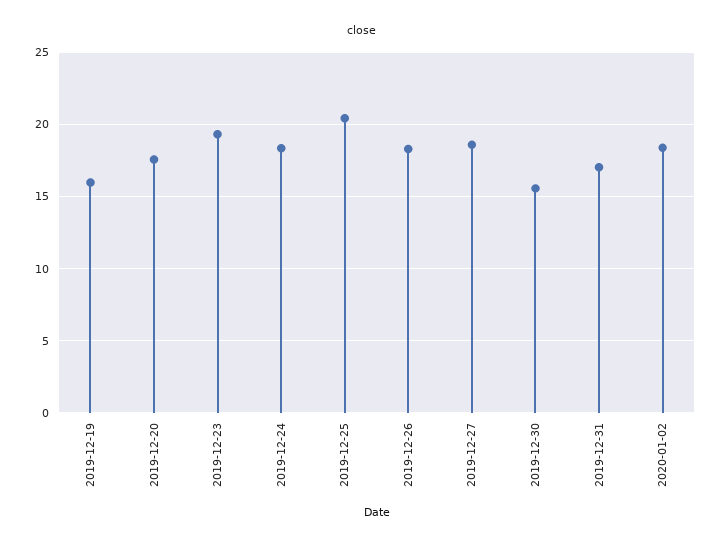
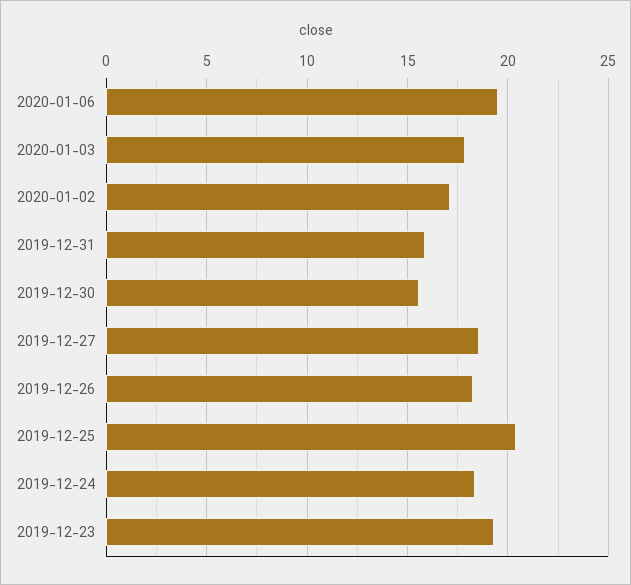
2019-12-19: 16 -> none
2019-12-20: 17.5 -> none
2019-12-31: 17 -> 16
2020-01-02: 18.5 -> 17
2020-01-06: none -> 19.5
2020-01-03: none -> 18

